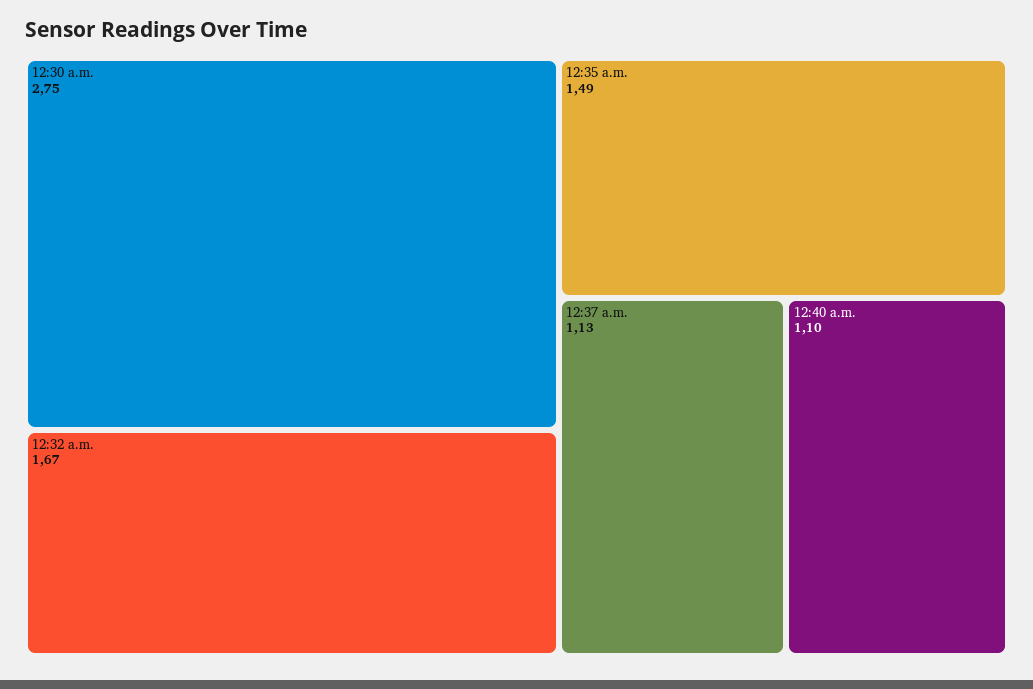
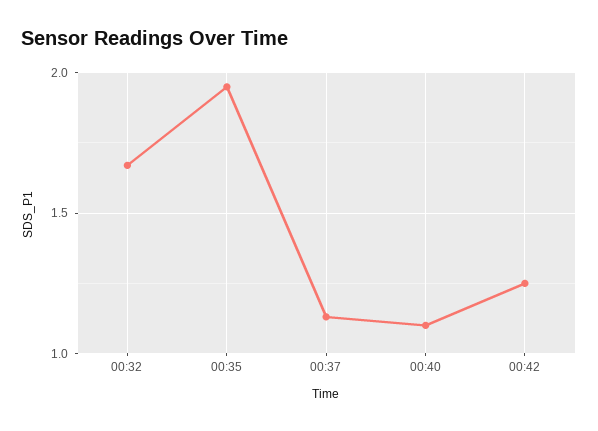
12:30 a.m.: 2.75 -> none
12:35 a.m.: 1.49 -> 1.95
00:42: none -> 1.25

